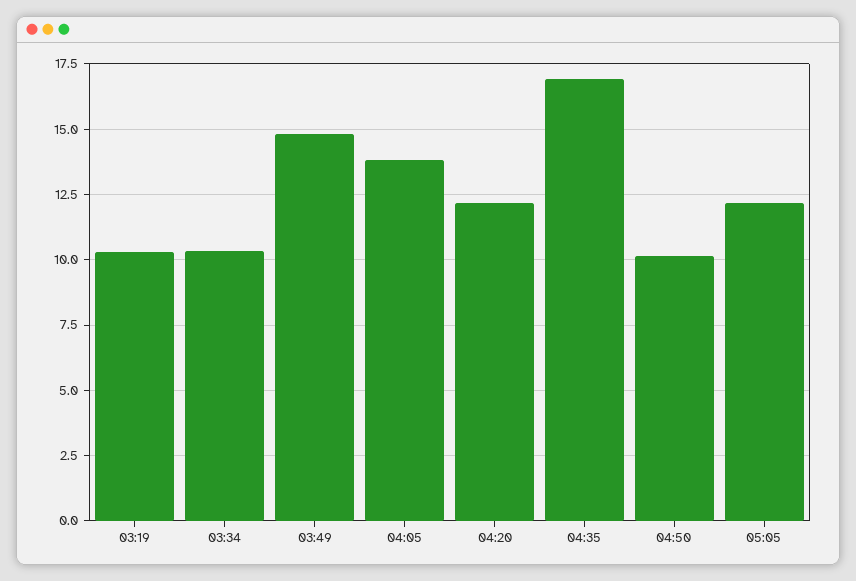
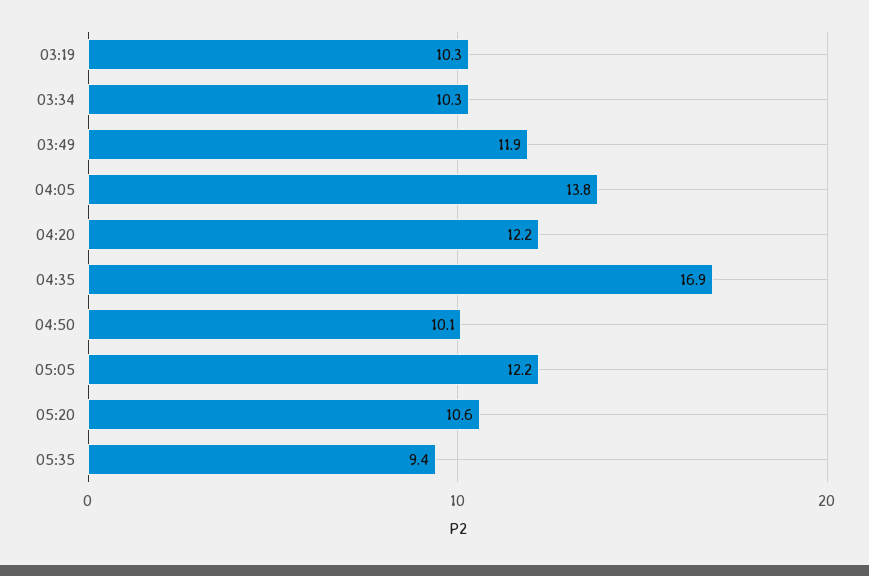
03:49: 14.75 -> 11.9
05:20: none -> 10.6
05:35: none -> 9.4

